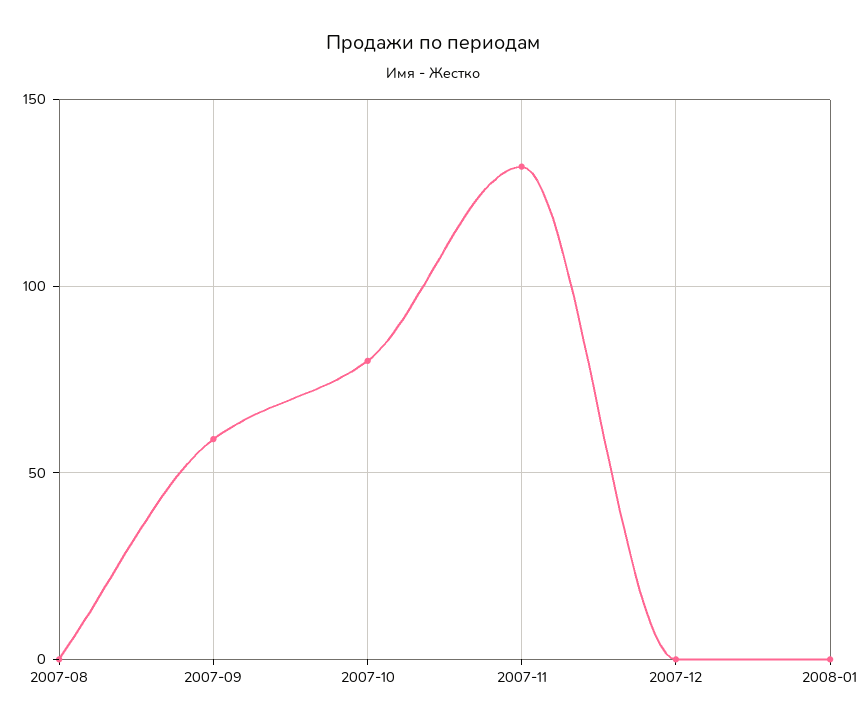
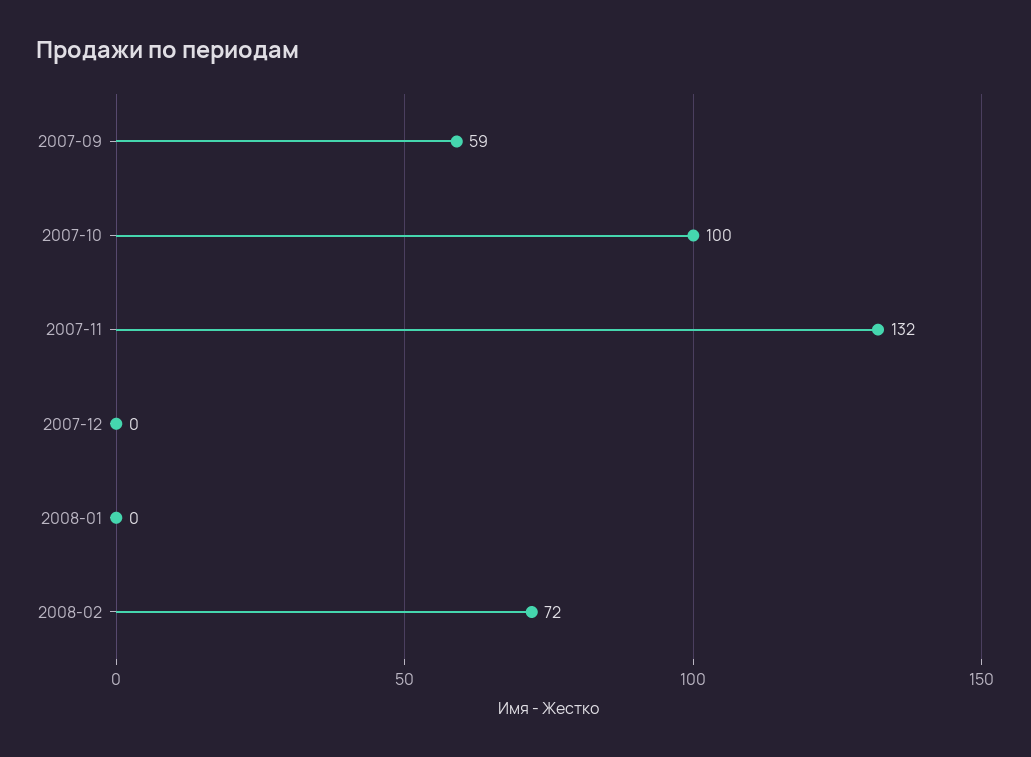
2007-08: 0 -> none
2007-10: 80 -> 100
2008-02: none -> 72

